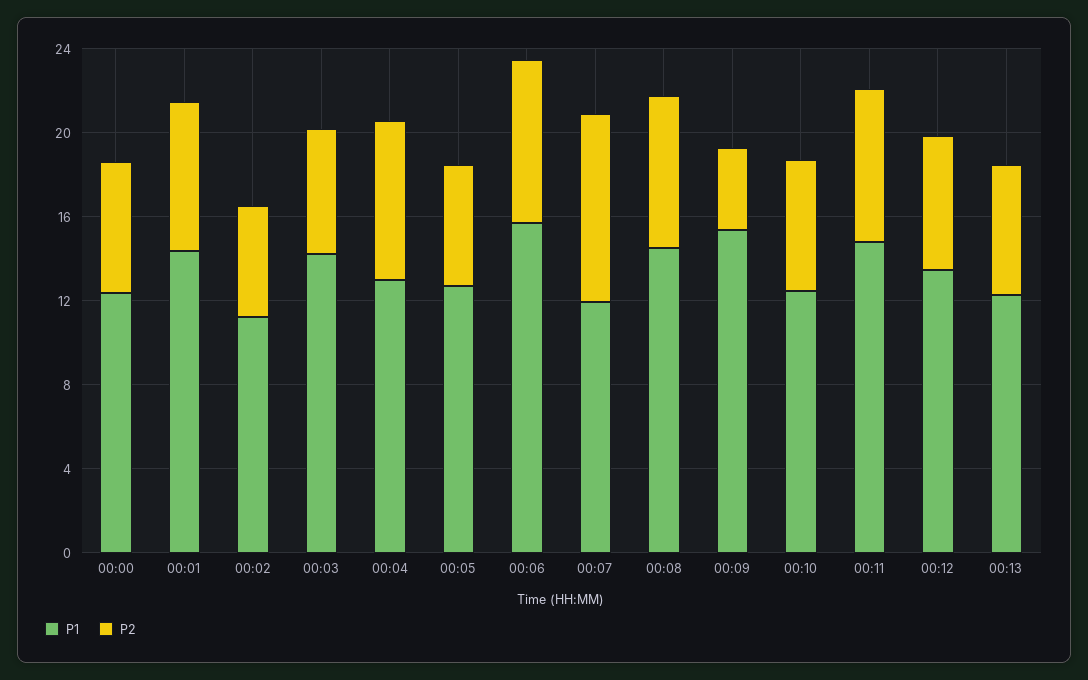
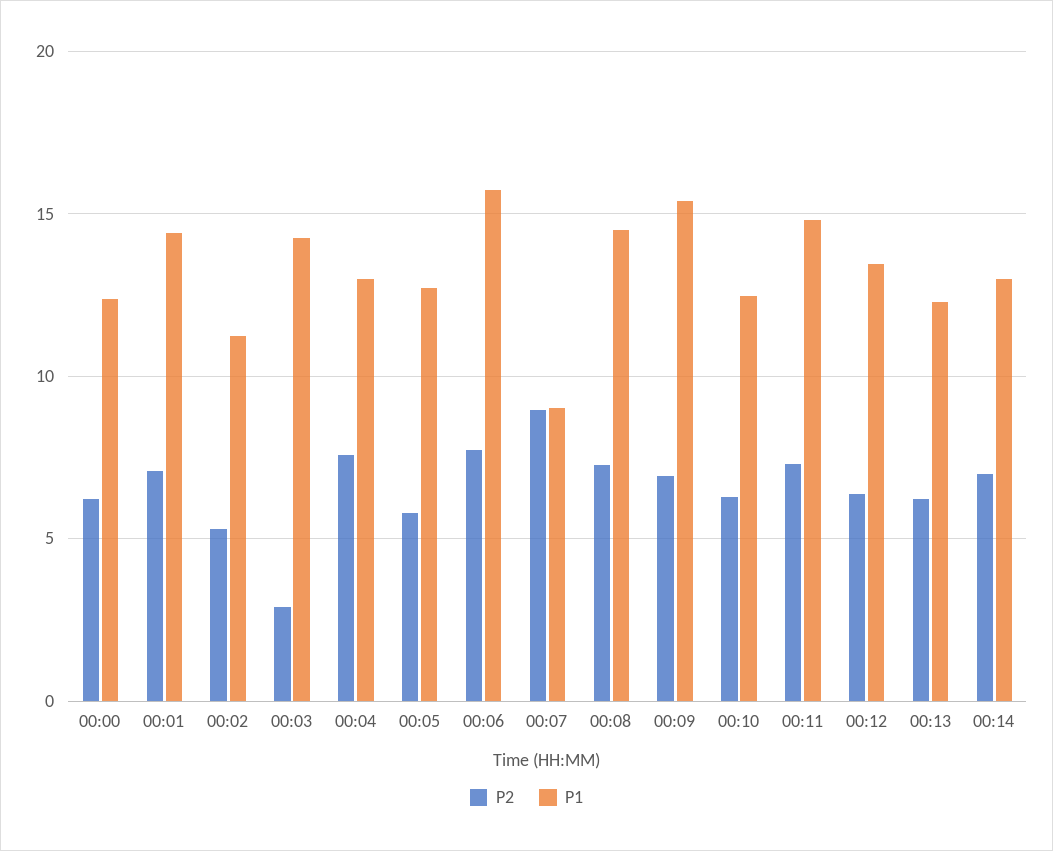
P2, 00:03: 6 -> 3
P1, 00:07: 12 -> 9
P2, 00:09: 4 -> 7
P2, 00:14: none -> 7
P1, 00:14: none -> 13

